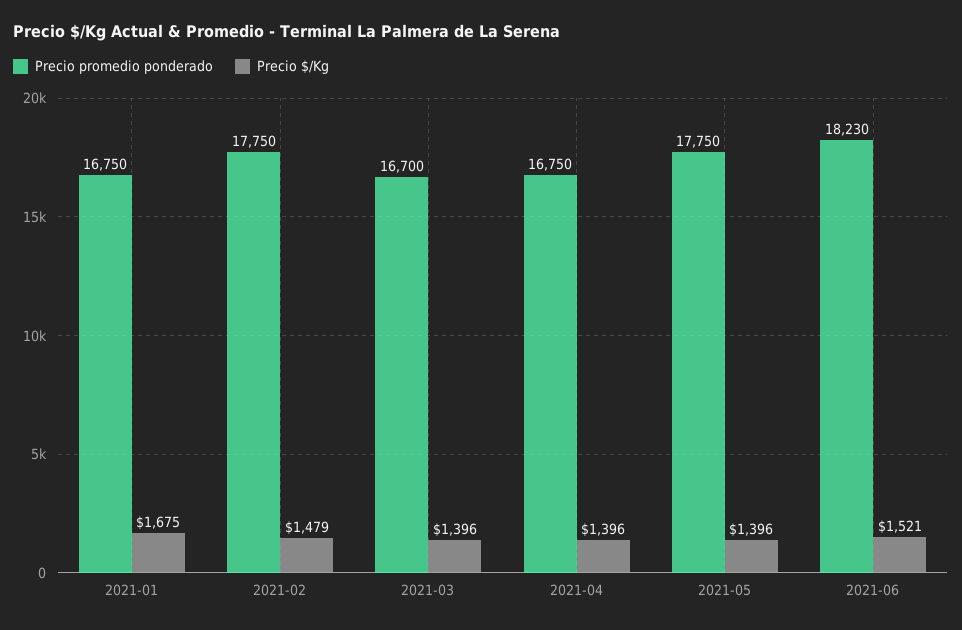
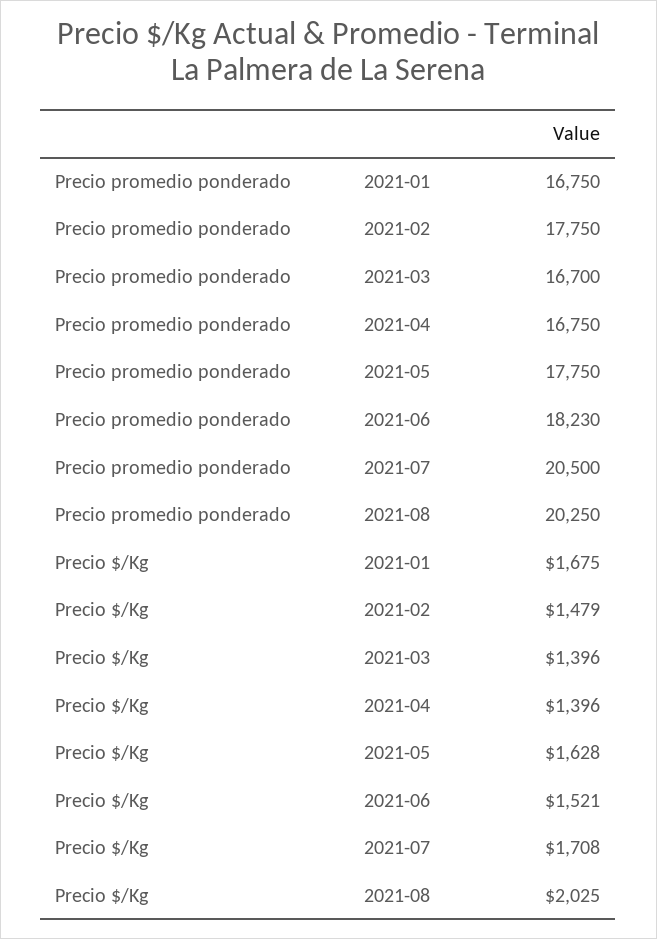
Precio $/Kg, 2021-05: 1396 -> 1628
Precio promedio ponderado, 2021-07: none -> 20500
Precio promedio ponderado, 2021-08: none -> 20250
Precio $/Kg, 2021-07: none -> 1708
Precio $/Kg, 2021-08: none -> 2025

